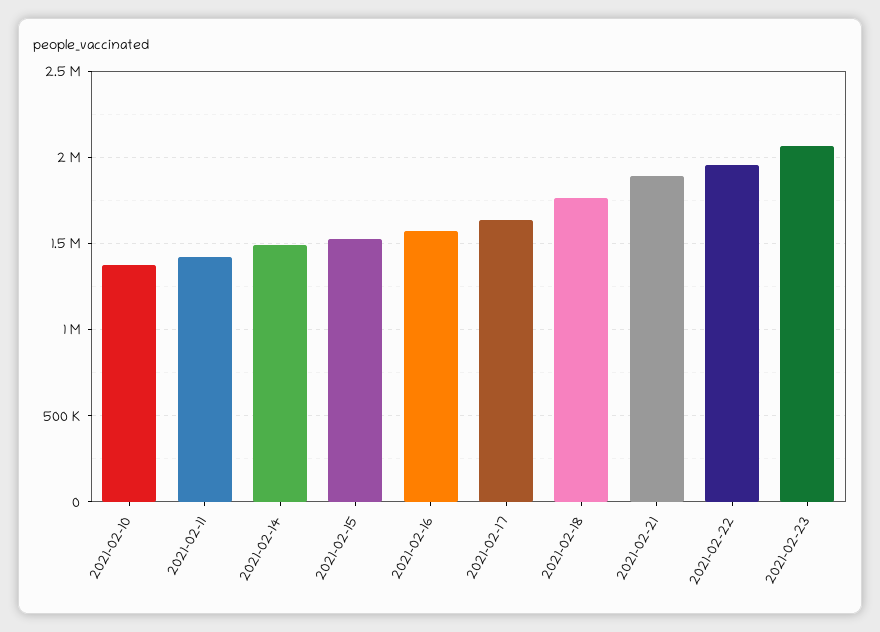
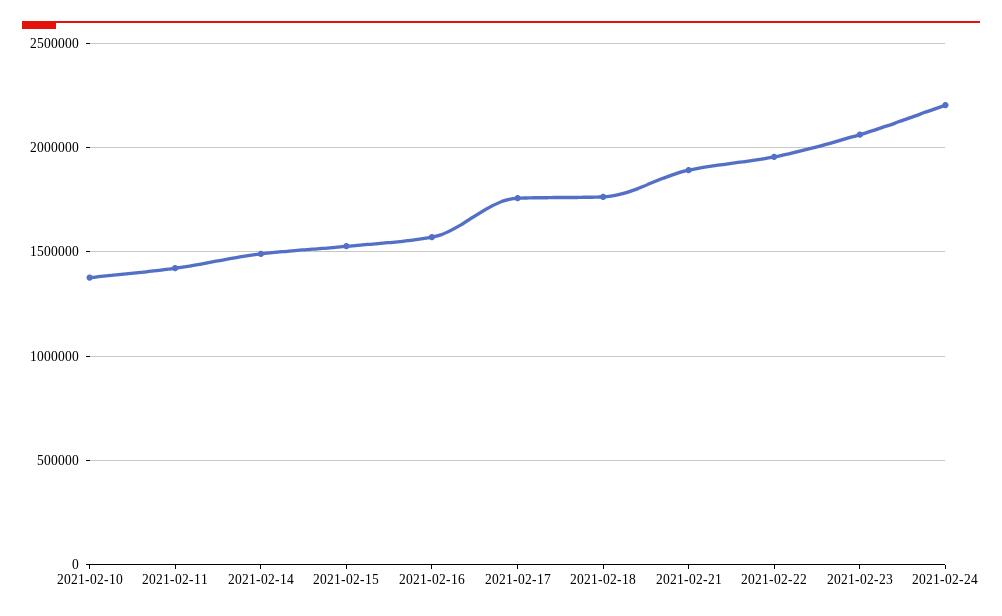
2021-02-17: 1650000 -> 1750000
2021-02-24: none -> 2200000

